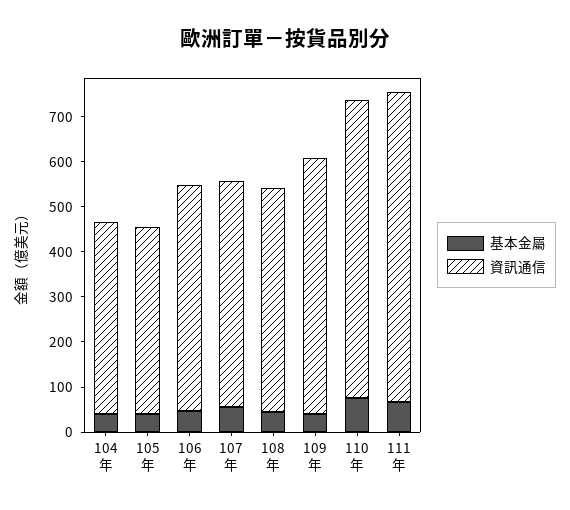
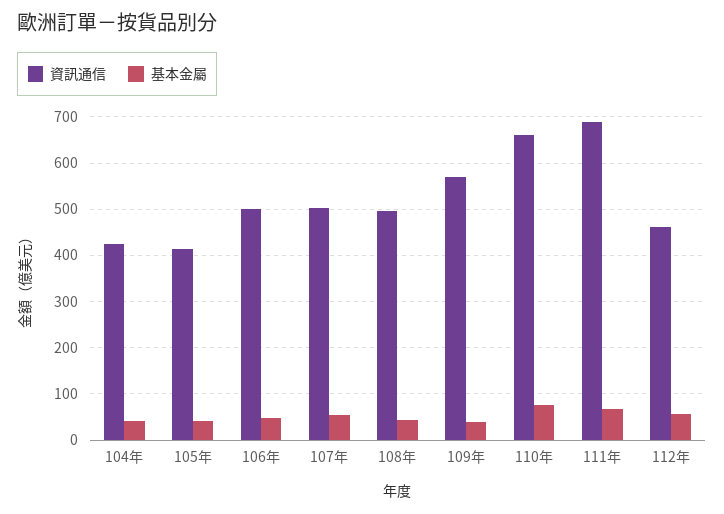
資訊通信, 112年: none -> 460
基本金屬, 112年: none -> 60

